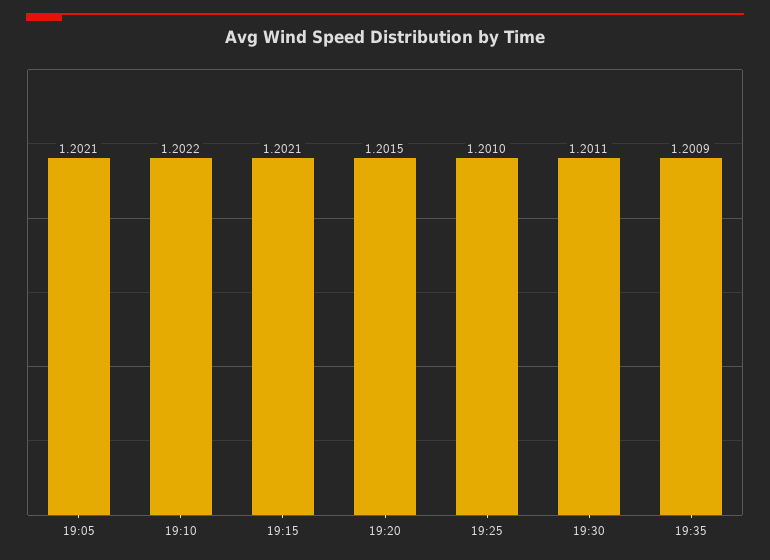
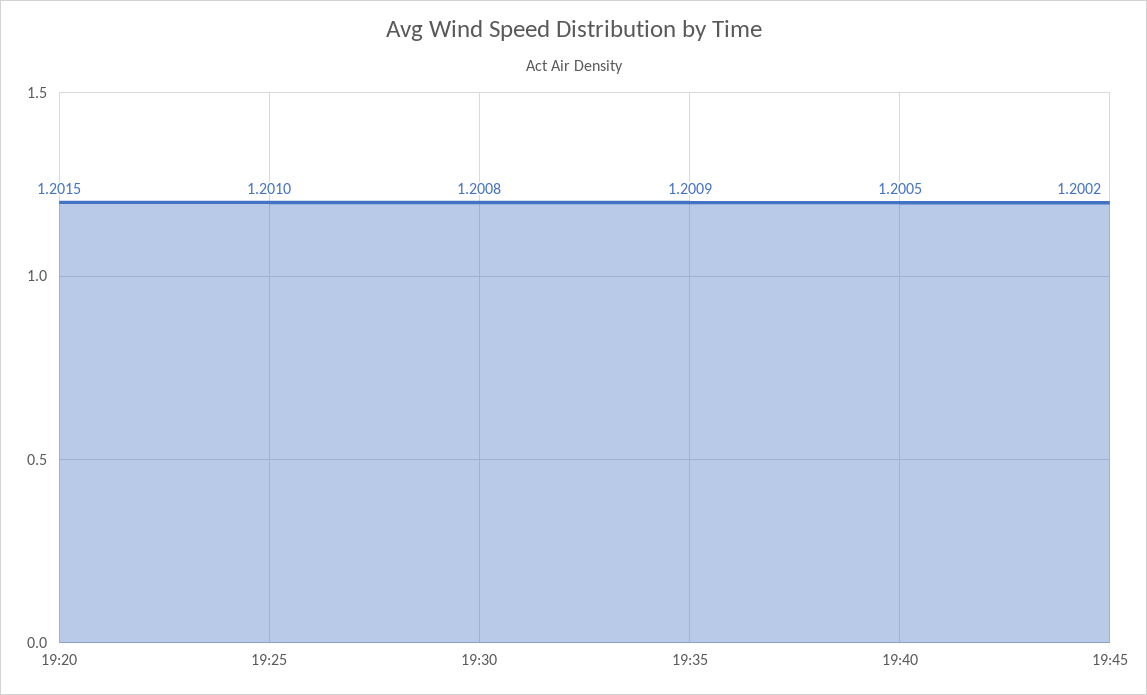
19:05: 1.2021 -> none
19:10: 1.2022 -> none
19:15: 1.2021 -> none
19:30: 1.2011 -> 1.2008
19:40: none -> 1.2005
19:45: none -> 1.2002

